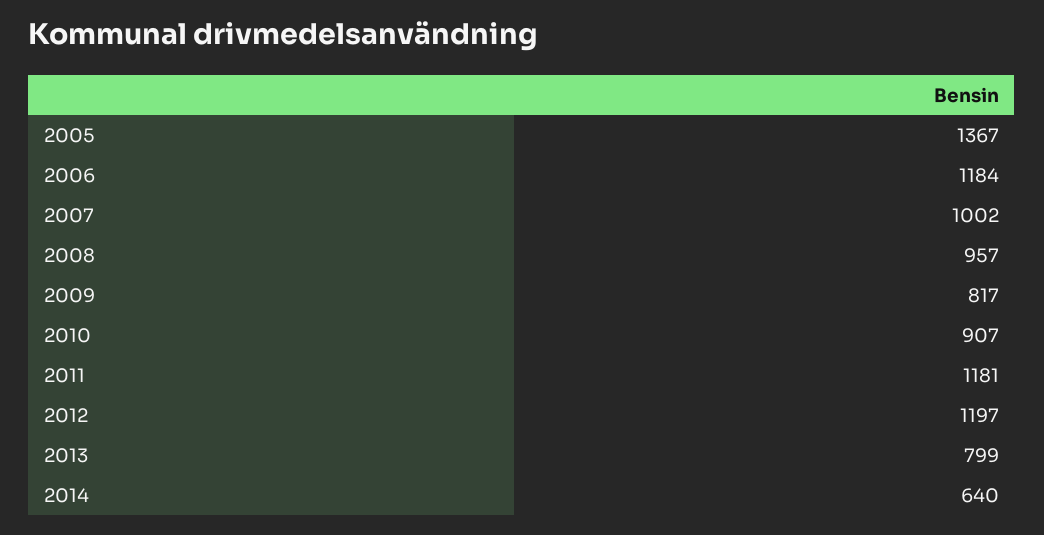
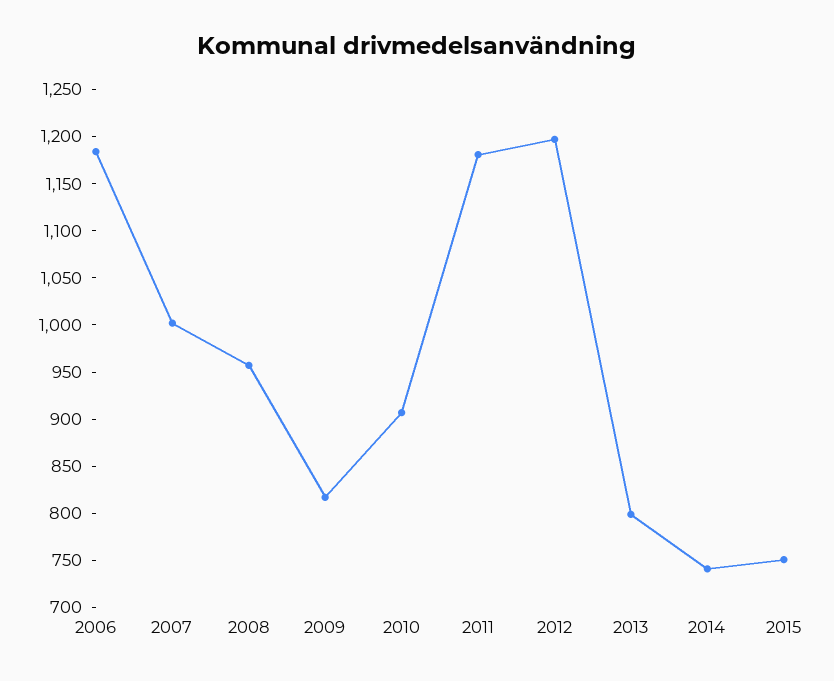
2005: 1367 -> none
2014: 640 -> 740
2015: none -> 750

